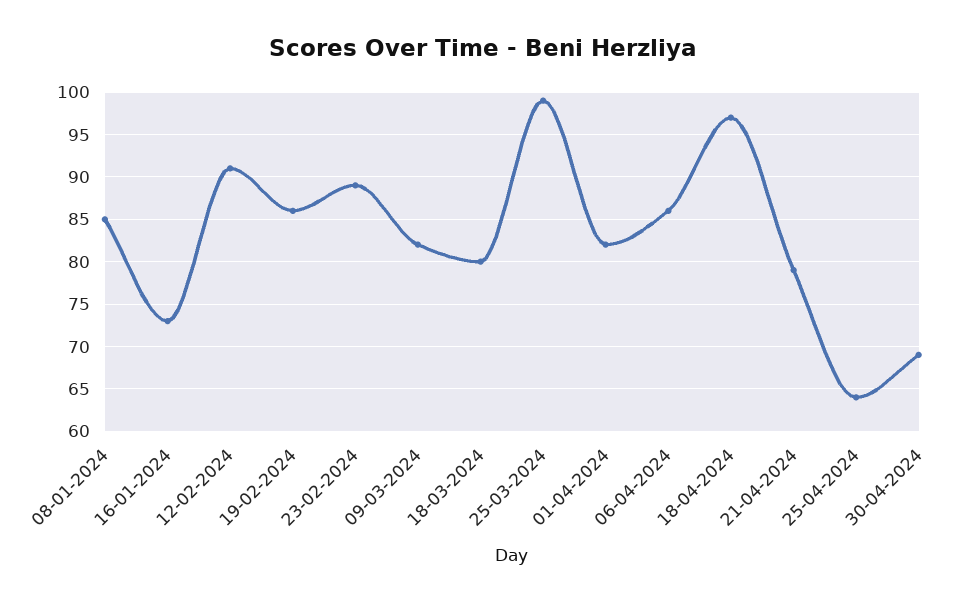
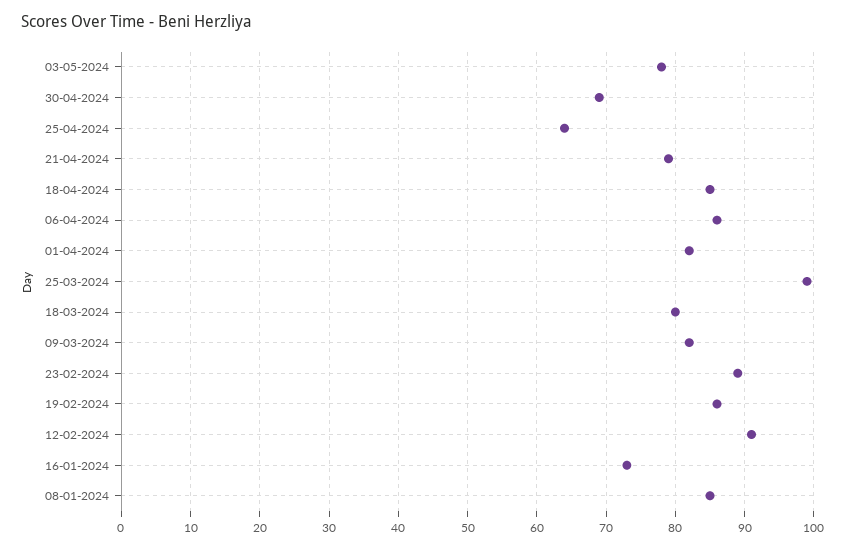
18-04-2024: 97 -> 85
03-05-2024: none -> 78

